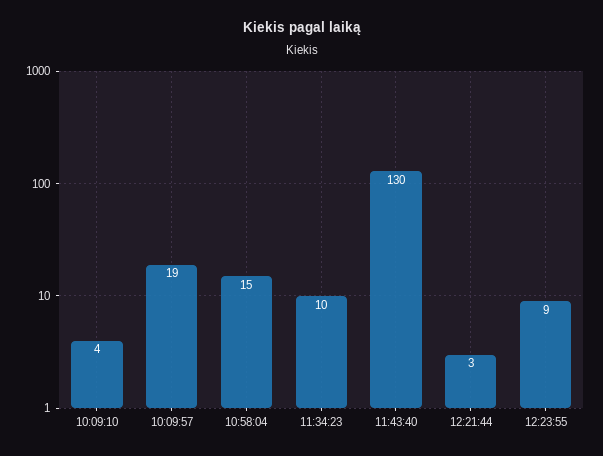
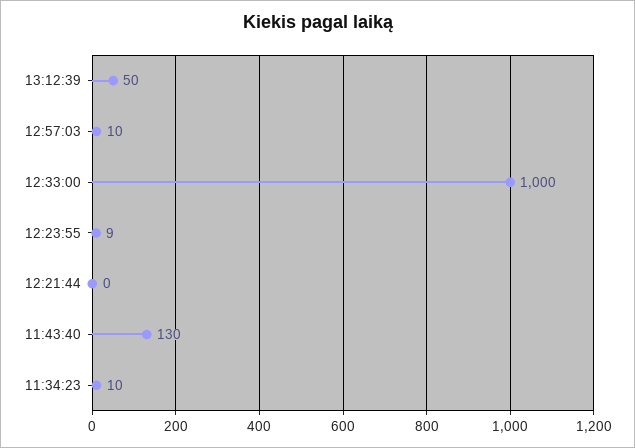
10:09:10: 4 -> none
10:09:57: 19 -> none
10:58:04: 15 -> none
12:21:44: 3 -> 0
13:12:39: none -> 50
12:57:03: none -> 10
12:33:00: none -> 1000

